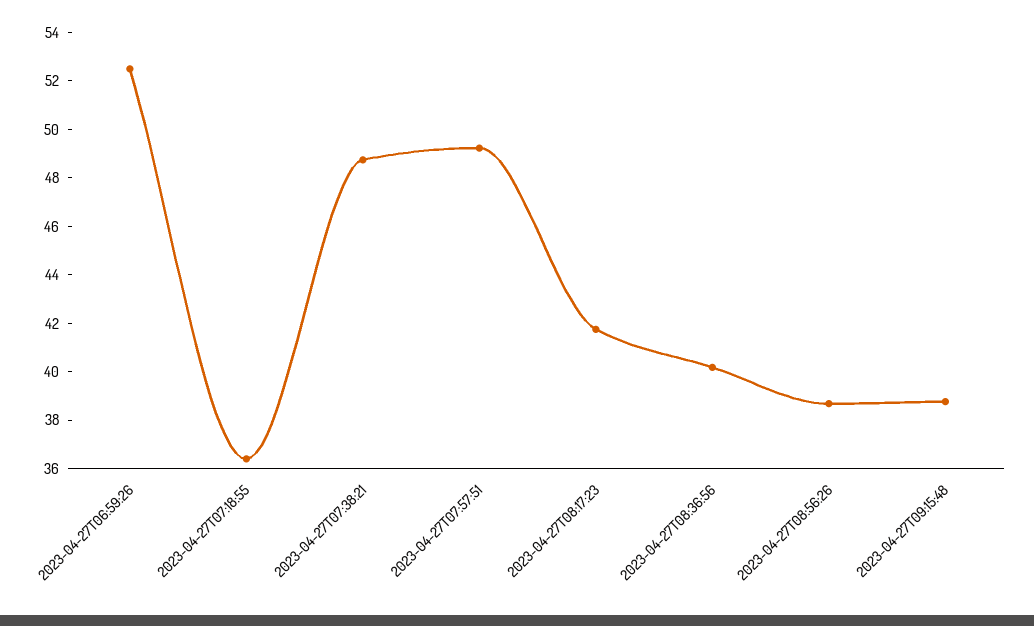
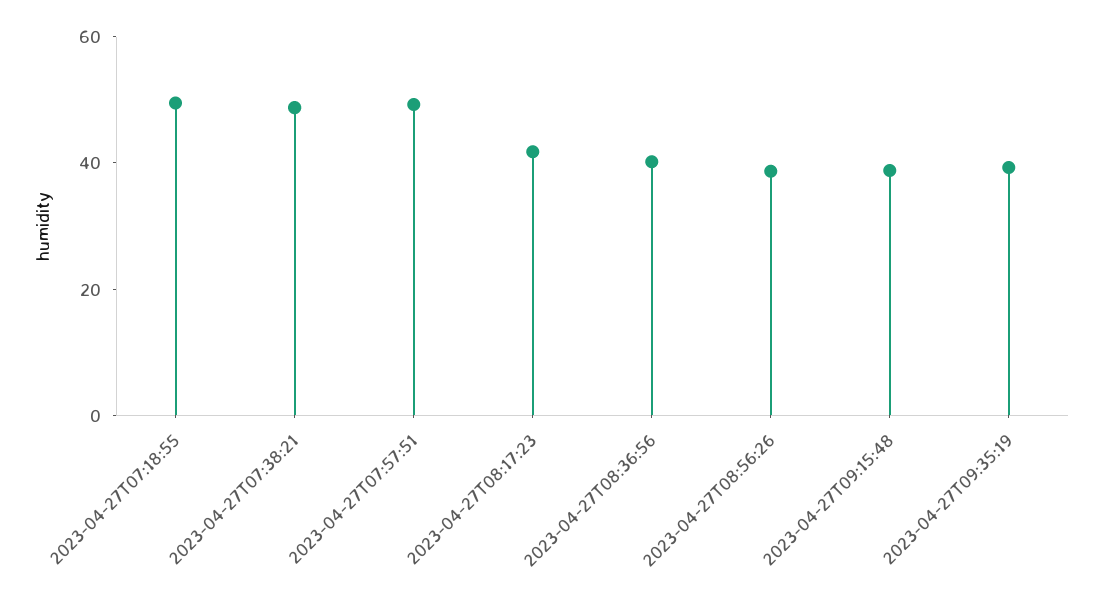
2023-04-27T06:59:26: 52.5 -> none
2023-04-27T07:18:55: 36.5 -> 50
2023-04-27T09:35:19: none -> 40

